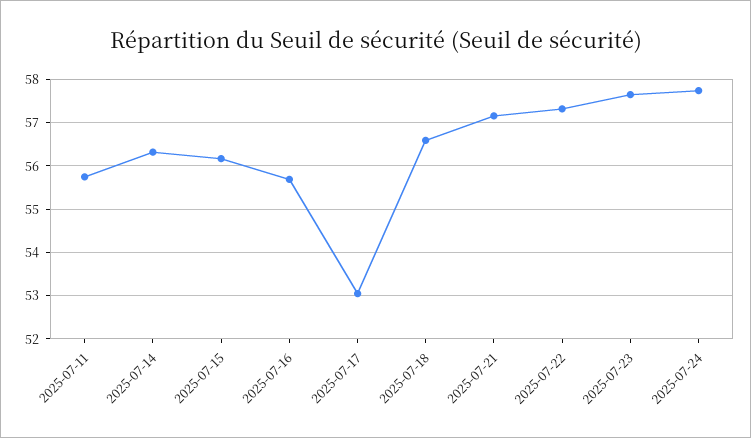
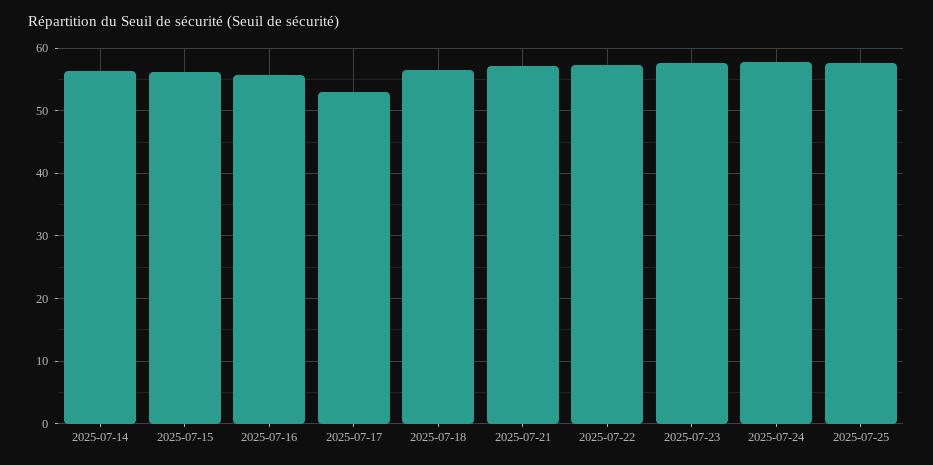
2025-07-11: 55.8 -> none
2025-07-25: none -> 58

